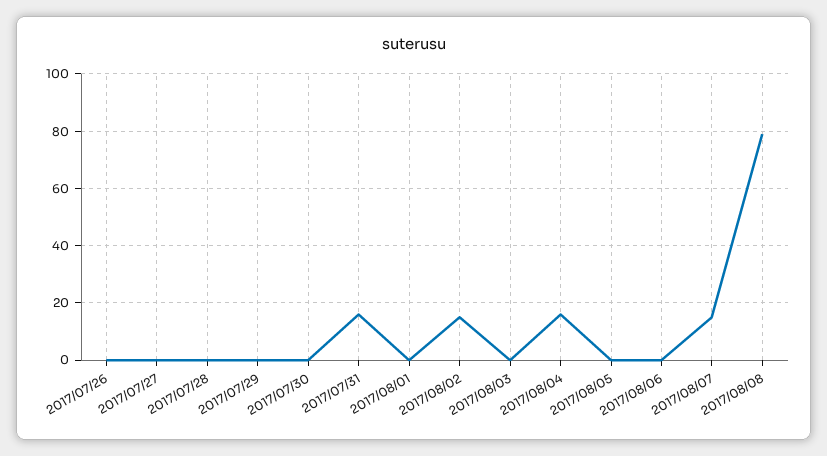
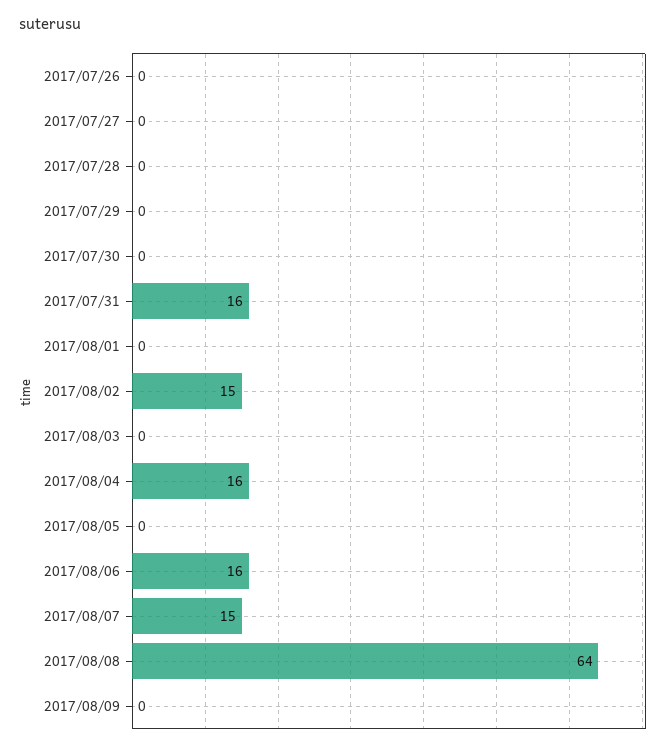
2017/08/06: 0 -> 16
2017/08/08: 80 -> 64
2017/08/09: none -> 0

